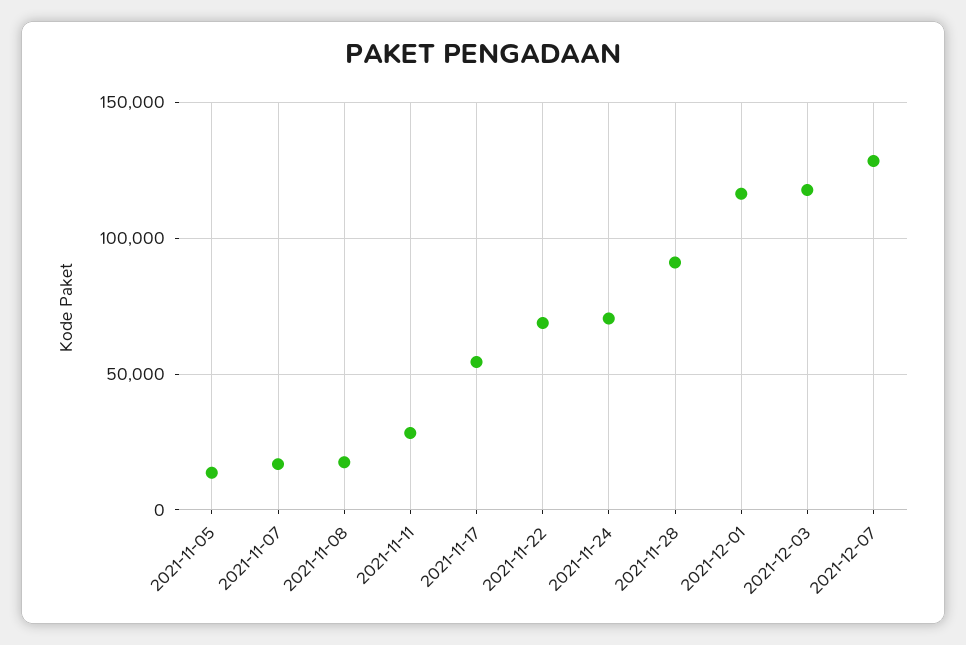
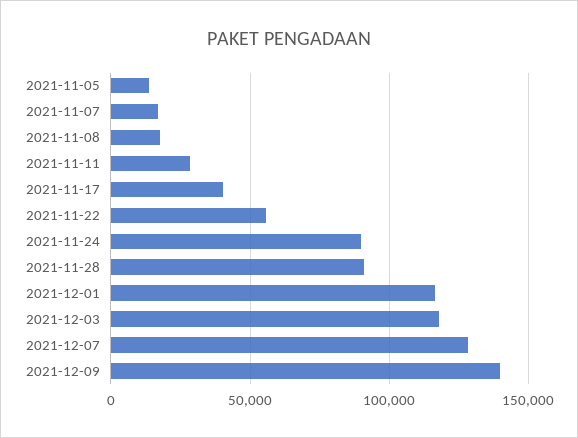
2021-11-17: 55000 -> 40000
2021-11-22: 70000 -> 55000
2021-11-24: 70000 -> 90000
2021-12-09: none -> 140000

